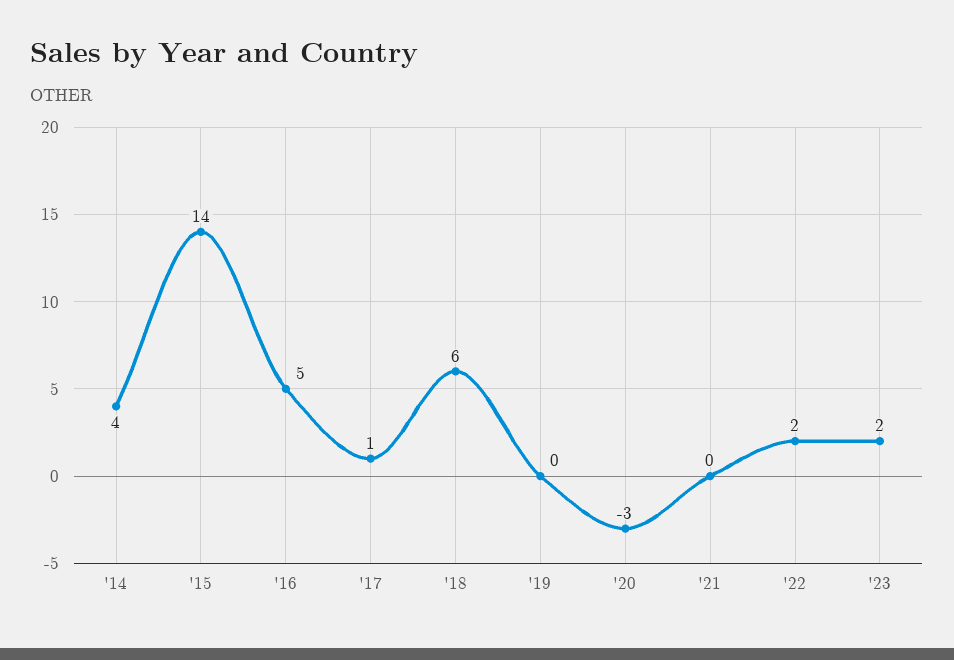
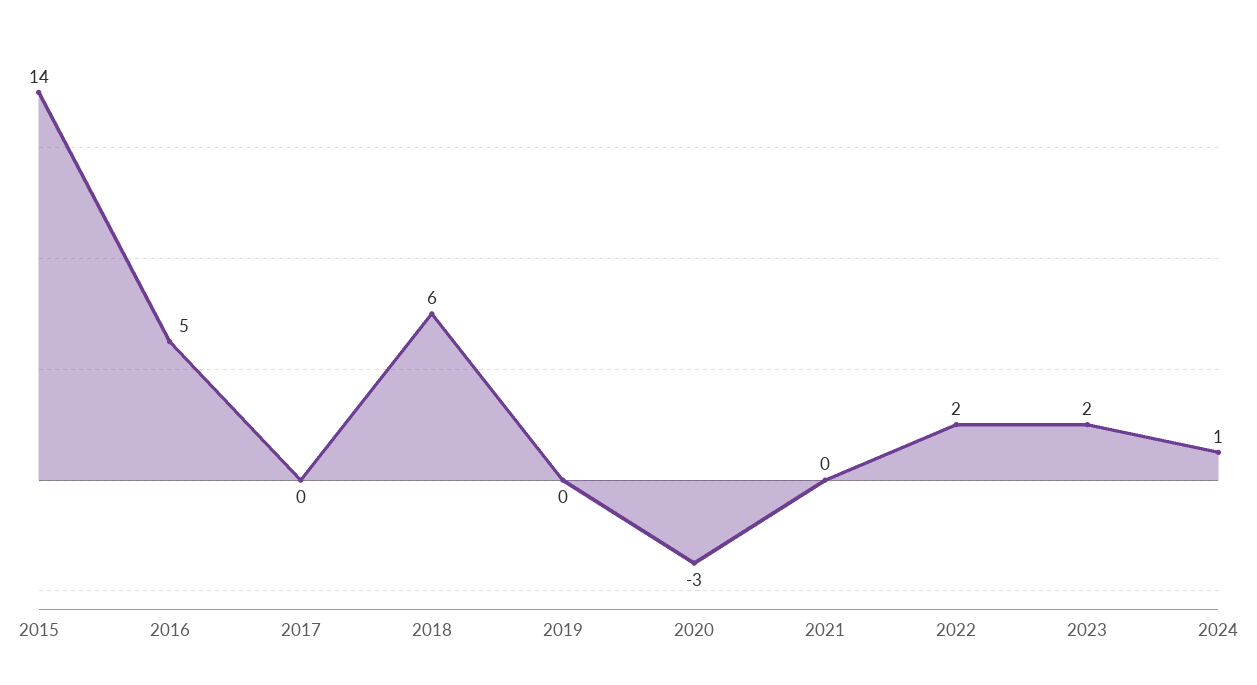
'14: 4 -> none
'17: 1 -> 0
2024: none -> 1

